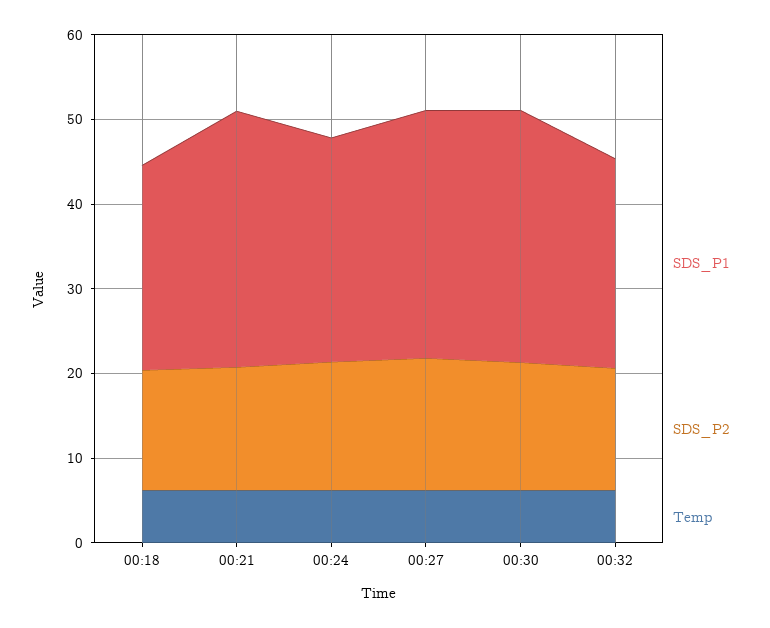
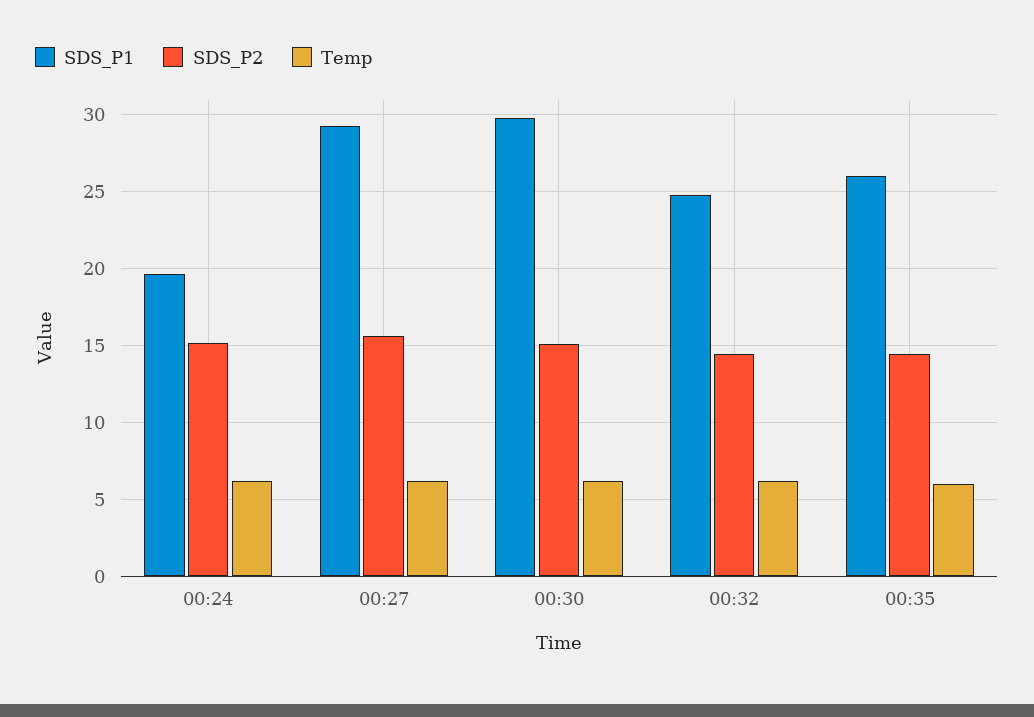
SDS_P1, 00:18: 24 -> none
SDS_P2, 00:18: 14 -> none
Temp, 00:18: 6 -> none
SDS_P1, 00:21: 30 -> none
SDS_P2, 00:21: 14 -> none
Temp, 00:21: 6 -> none
SDS_P1, 00:24: 26 -> 19.5
SDS_P1, 00:35: none -> 26
SDS_P2, 00:35: none -> 14.5
Temp, 00:35: none -> 6

